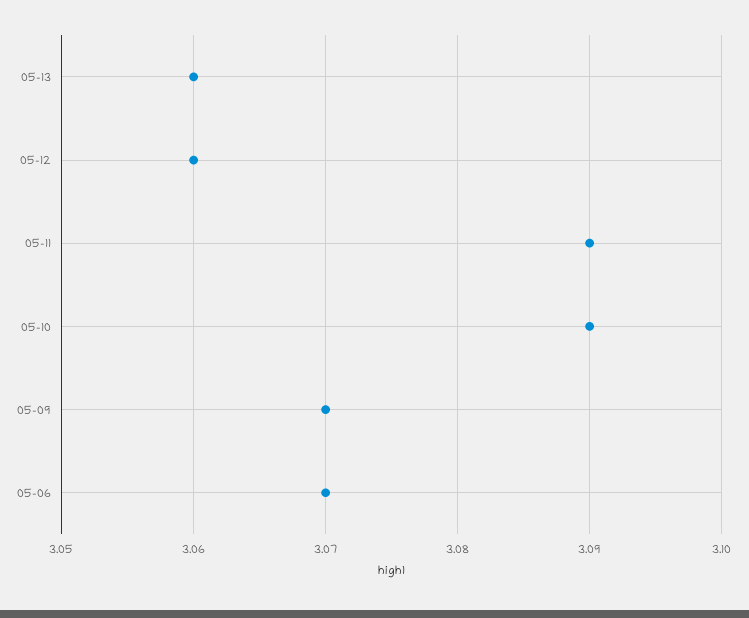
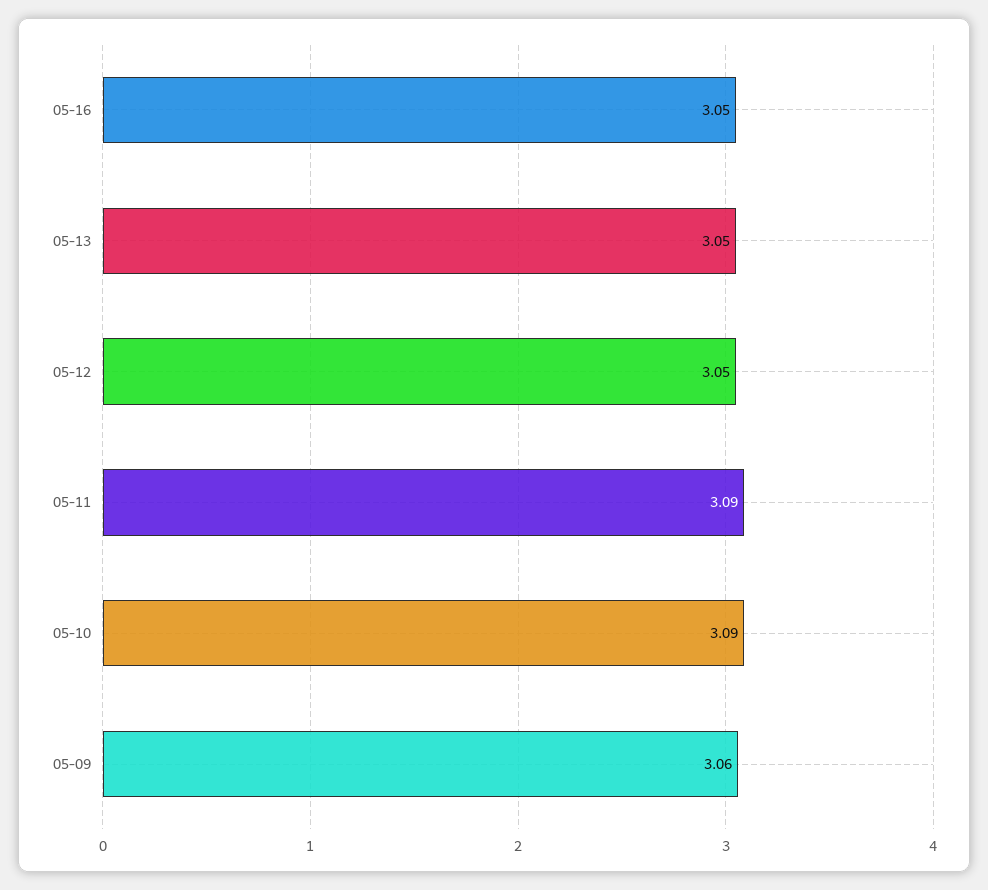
05-13: 3.06 -> 3.05
05-12: 3.06 -> 3.05
05-09: 3.07 -> 3.06
05-06: 3.07 -> none
05-16: none -> 3.05

